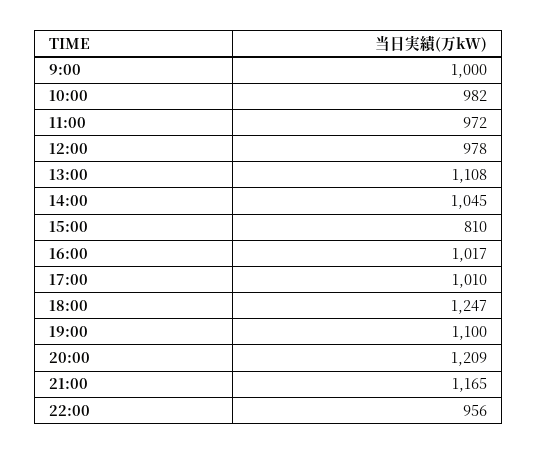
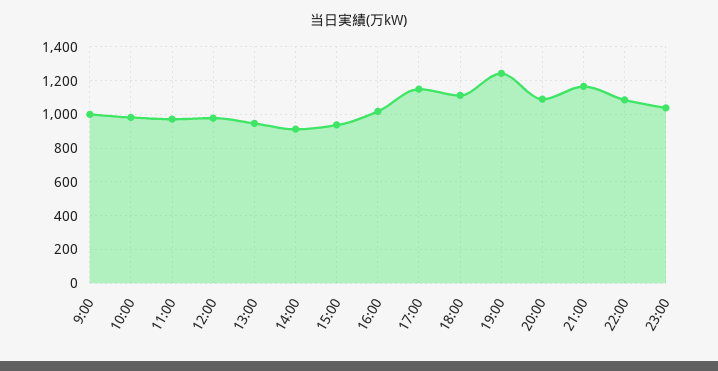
13:00: 1108 -> 950
14:00: 1045 -> 900
15:00: 810 -> 950
17:00: 1010 -> 1150
18:00: 1247 -> 1100
19:00: 1100 -> 1250
20:00: 1209 -> 1100
22:00: 956 -> 1100
23:00: none -> 1050

